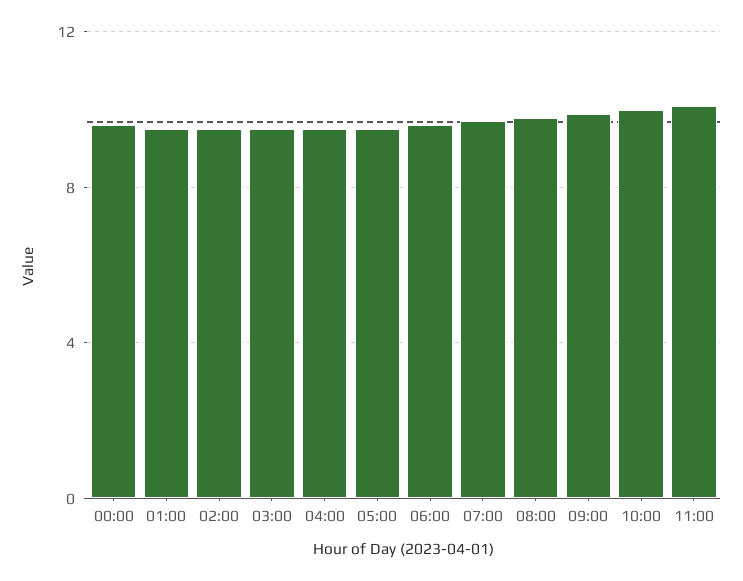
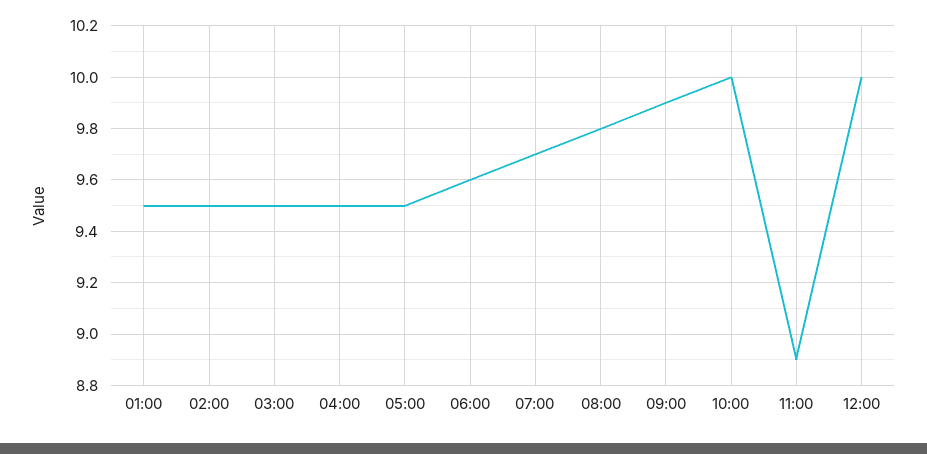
00:00: 9.5 -> none
11:00: 10 -> 8.9
12:00: none -> 10

